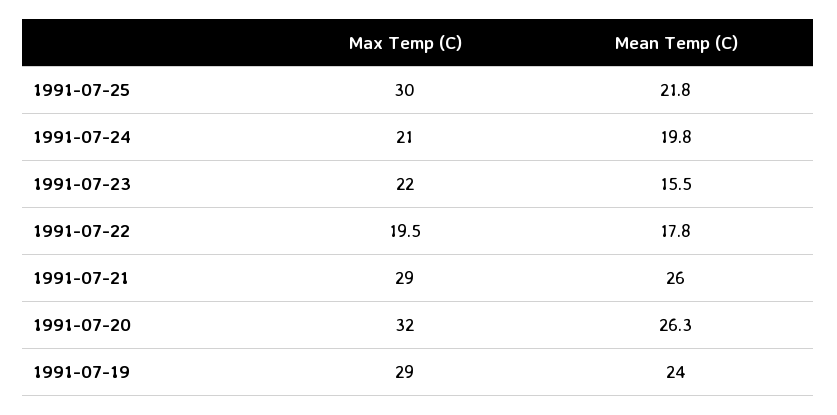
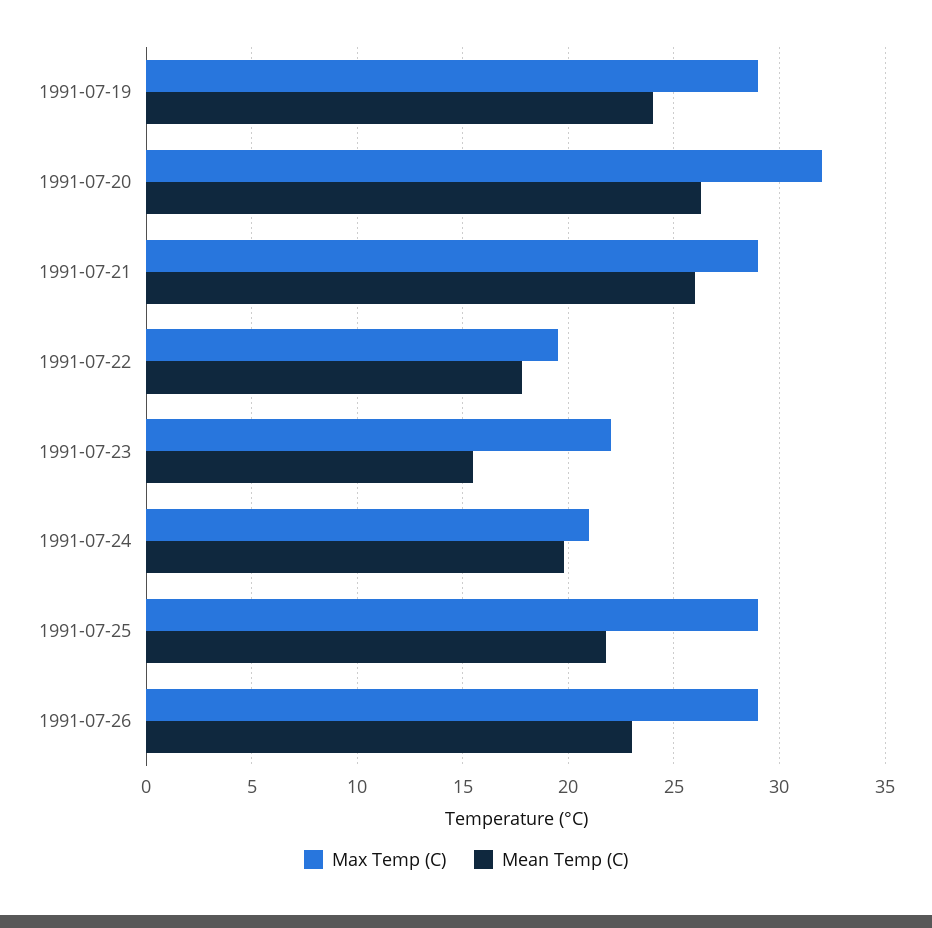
Max Temp (C), 1991-07-25: 30 -> 29
Max Temp (C), 1991-07-26: none -> 29
Mean Temp (C), 1991-07-26: none -> 23

